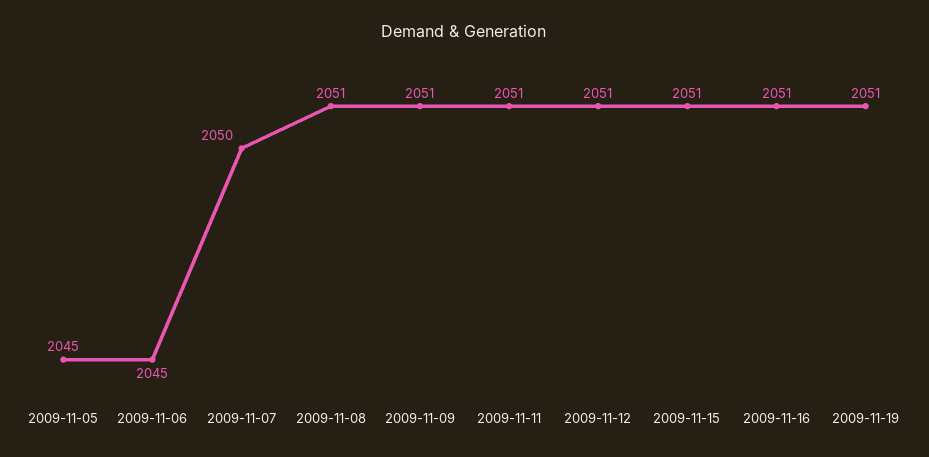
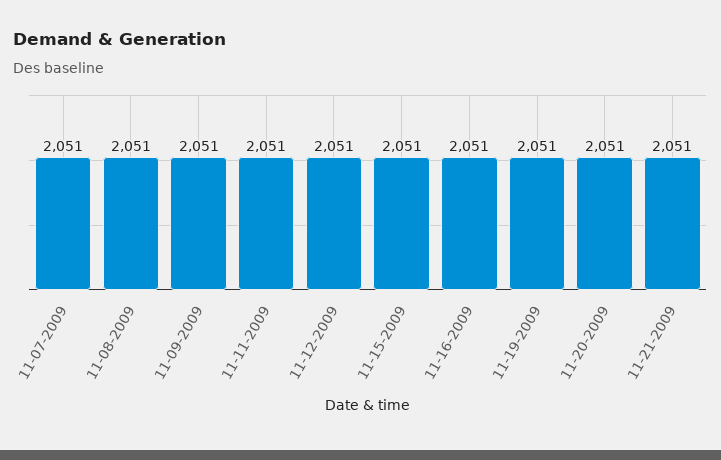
2009-11-05: 2045 -> none
2009-11-06: 2045 -> none
2009-11-07: 2050 -> 2051
11-20-2009: none -> 2051
11-21-2009: none -> 2051

